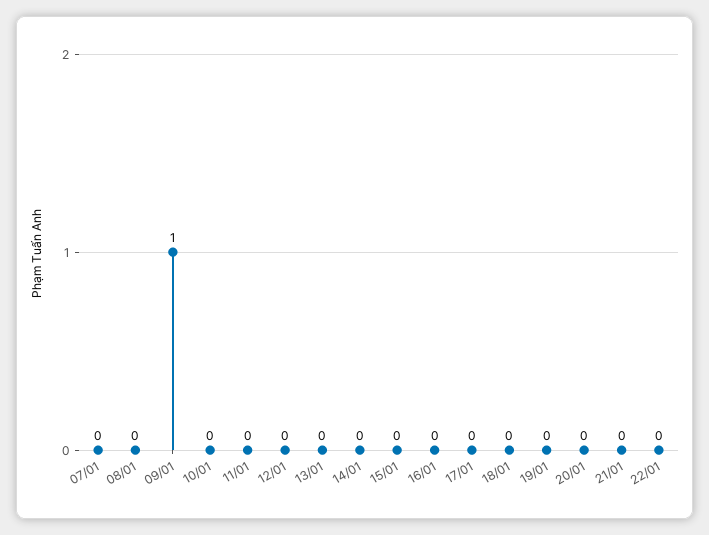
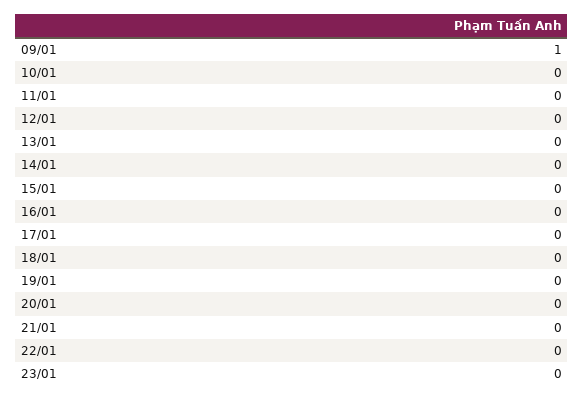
07/01: 0 -> none
08/01: 0 -> none
23/01: none -> 0

